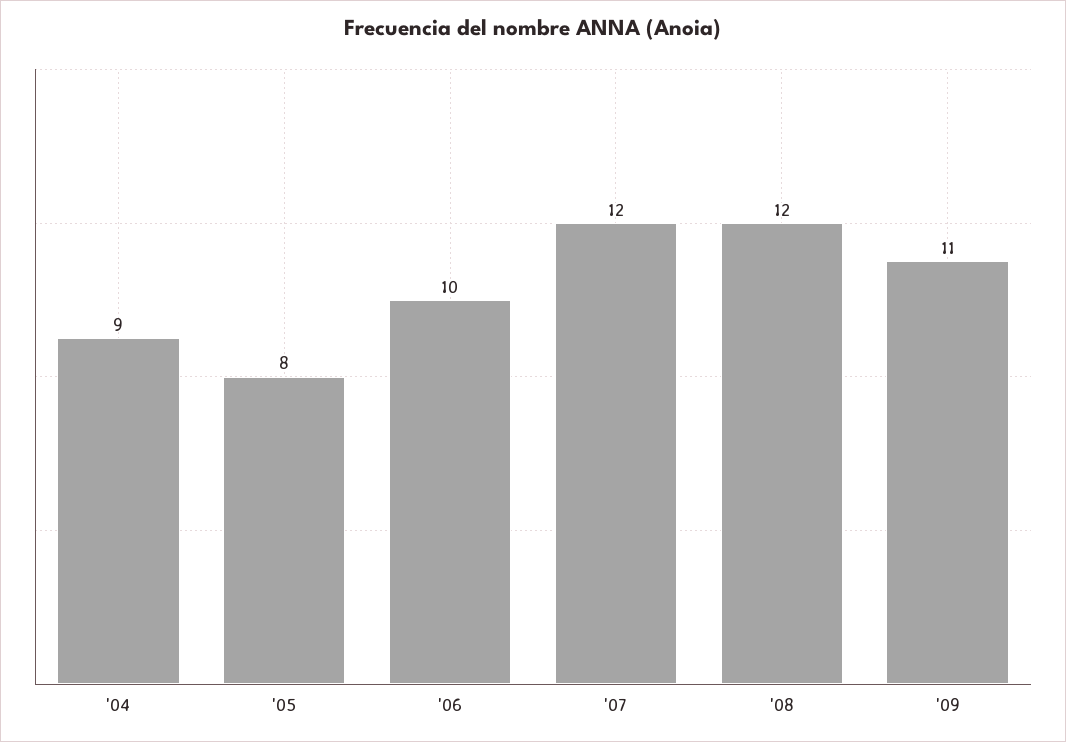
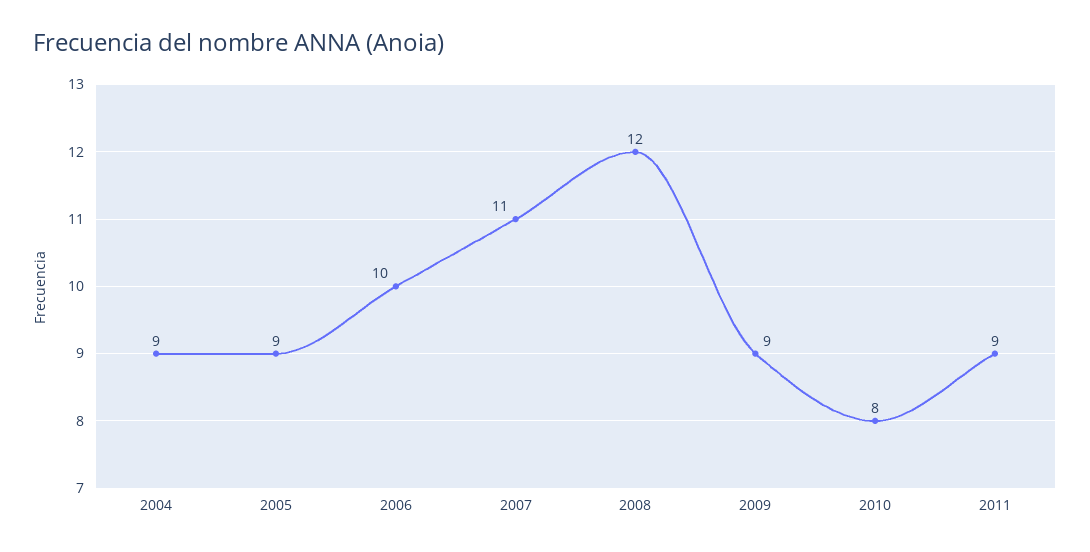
'05: 8 -> 9
'07: 12 -> 11
'09: 11 -> 9
2010: none -> 8
2011: none -> 9

